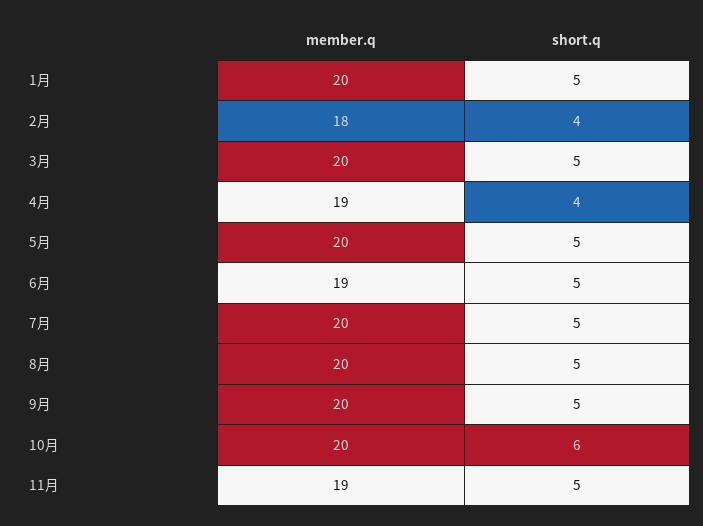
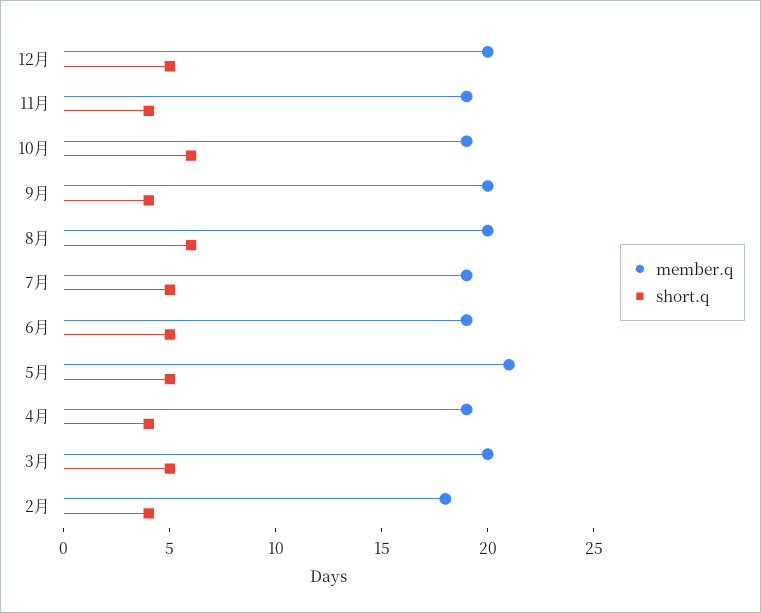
member.q, 1月: 20 -> none
short.q, 1月: 5 -> none
member.q, 5月: 20 -> 21
member.q, 7月: 20 -> 19
short.q, 8月: 5 -> 6
short.q, 9月: 5 -> 4
member.q, 10月: 20 -> 19
short.q, 11月: 5 -> 4
member.q, 12月: none -> 20
short.q, 12月: none -> 5

